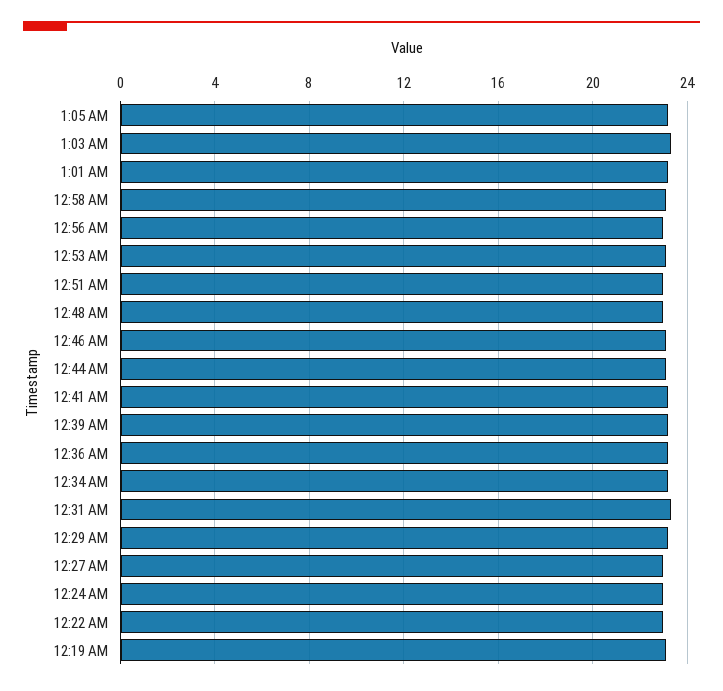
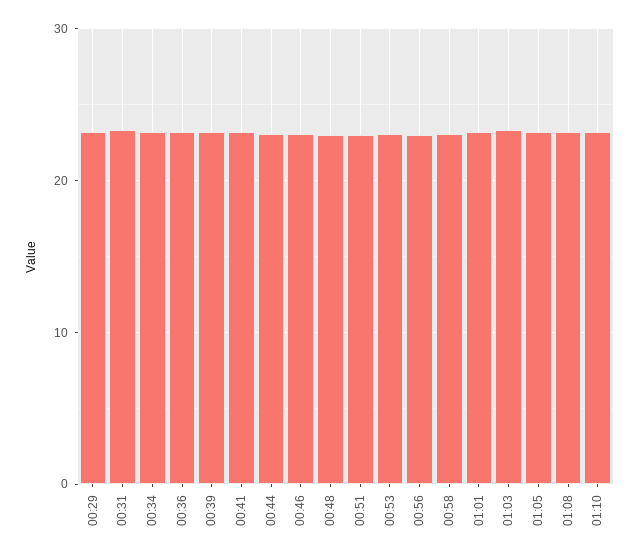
12:27 AM: 23 -> none
12:24 AM: 23 -> none
12:22 AM: 23 -> none
12:19 AM: 23 -> none
01:08: none -> 23
01:10: none -> 23

